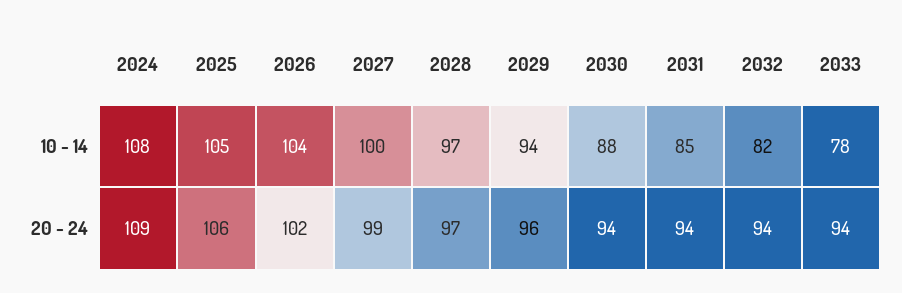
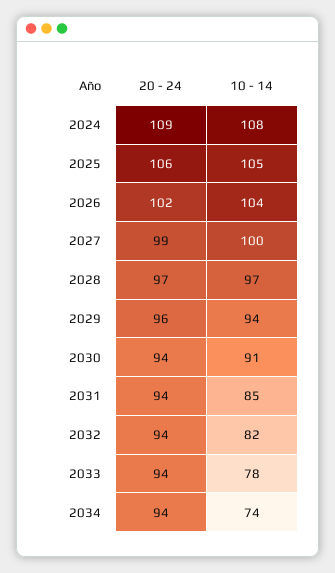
2030, 10 - 14: 88 -> 91
2034, 20 - 24: none -> 94
2034, 10 - 14: none -> 74

